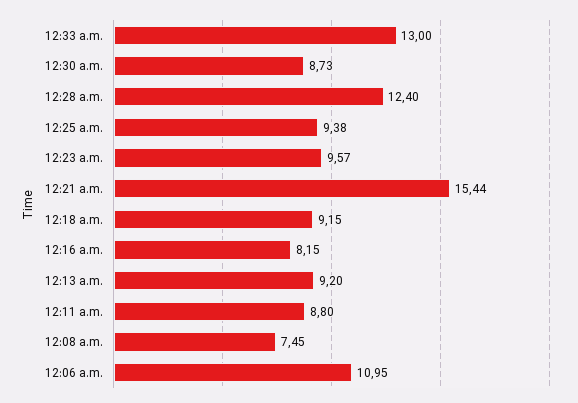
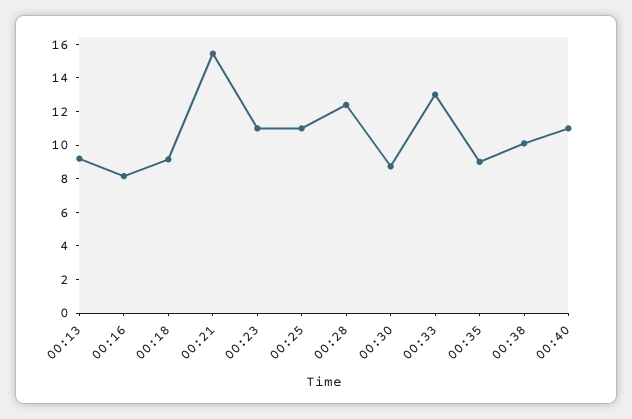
12:25 a.m.: 9.38 -> 11
12:23 a.m.: 9.57 -> 11
12:11 a.m.: 8.8 -> none
12:08 a.m.: 7.45 -> none
12:06 a.m.: 10.95 -> none
00:35: none -> 9
00:38: none -> 10
00:40: none -> 11

